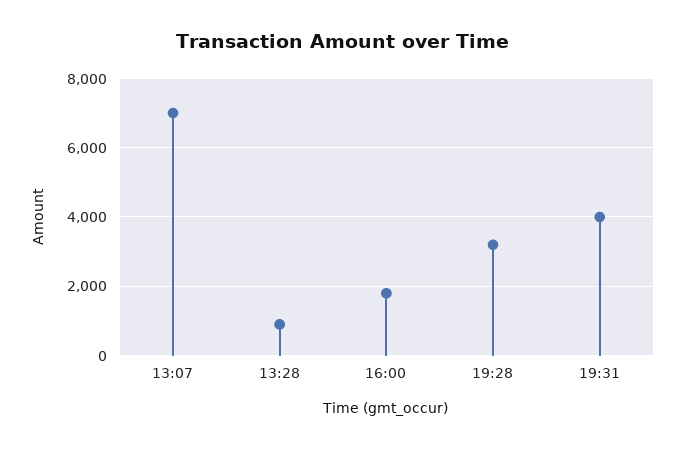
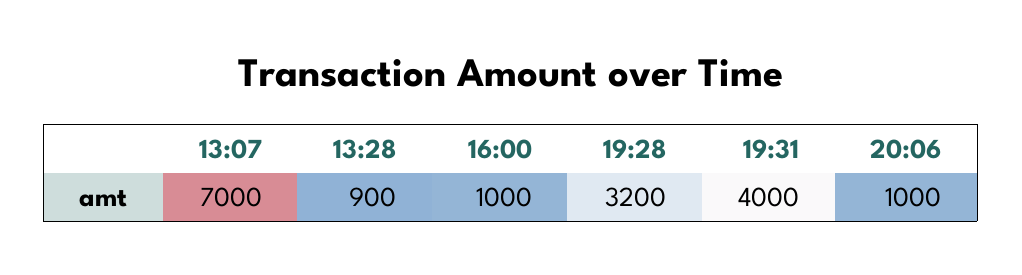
16:00: 1800 -> 1000
20:06: none -> 1000

